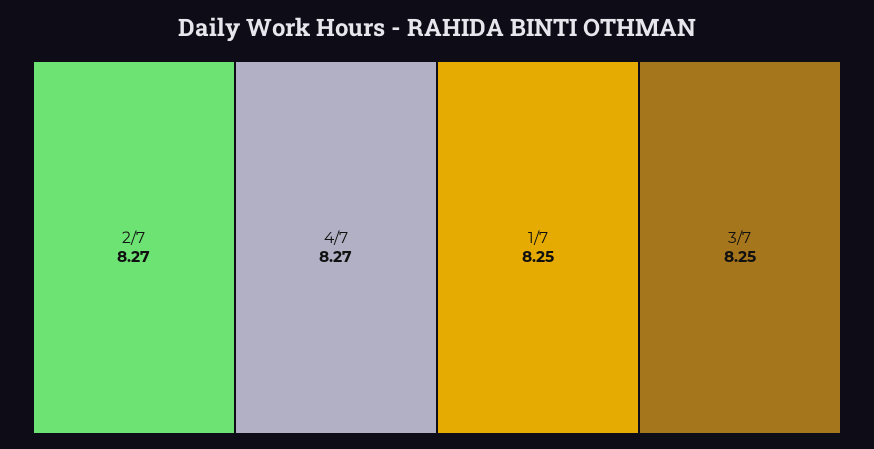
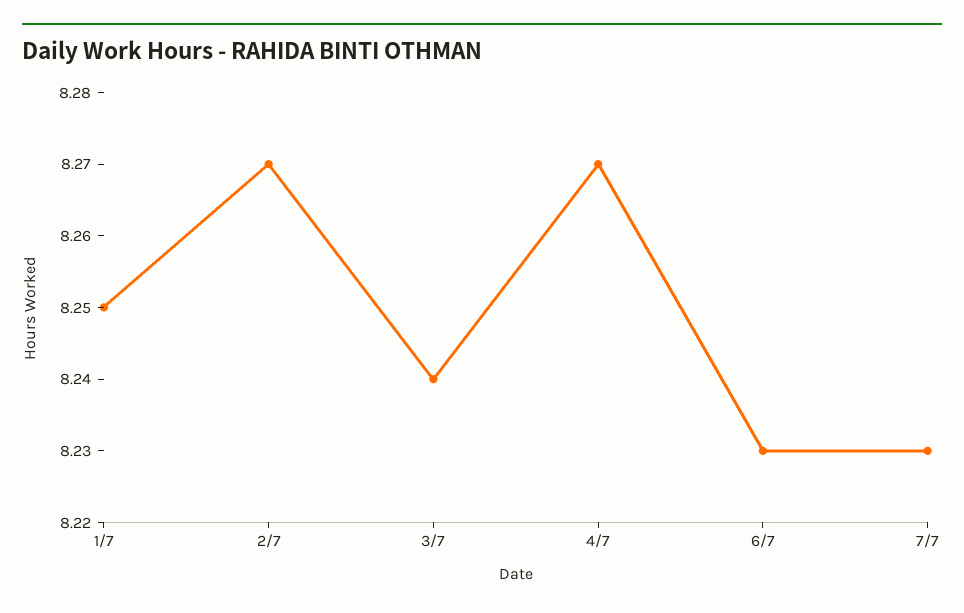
3/7: 8.25 -> 8.24
6/7: none -> 8.23
7/7: none -> 8.23

